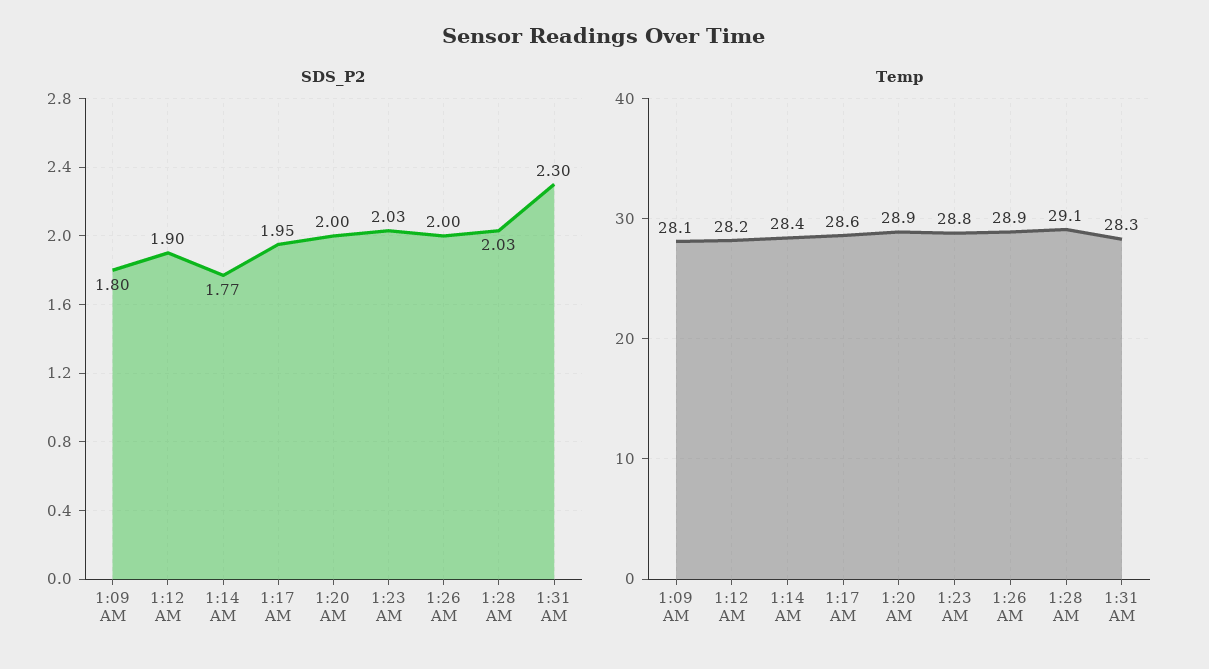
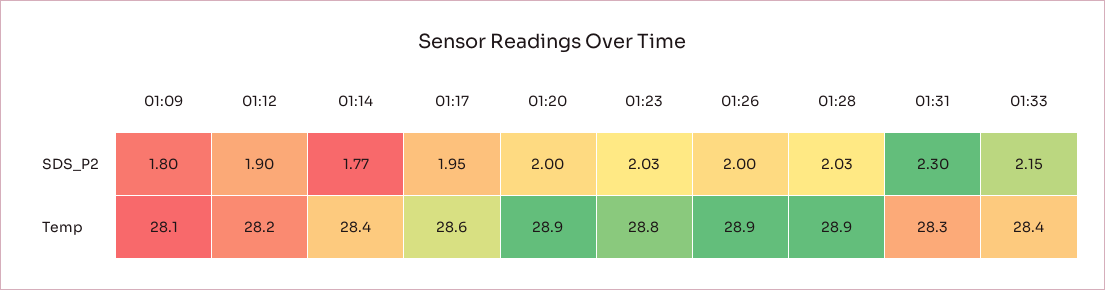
Temp, 1:28 AM: 29.1 -> 28.9
SDS_P2, 01:33: none -> 2.15
Temp, 01:33: none -> 28.4

